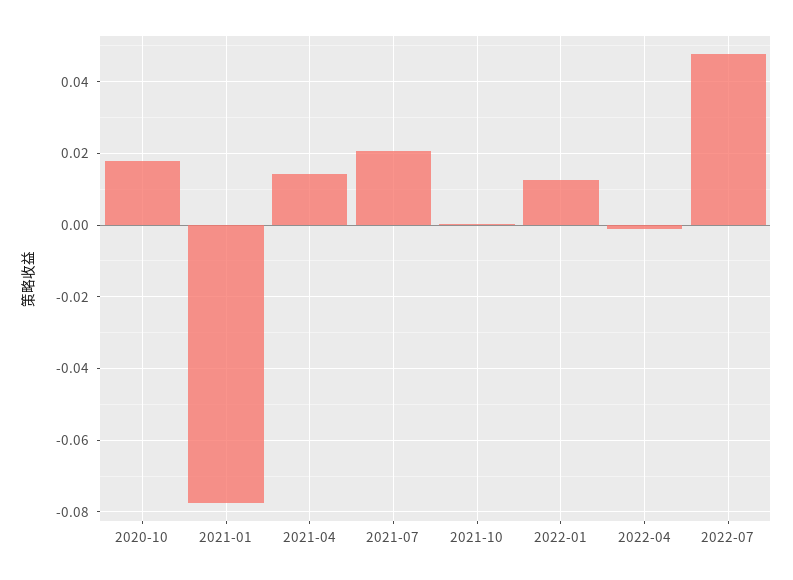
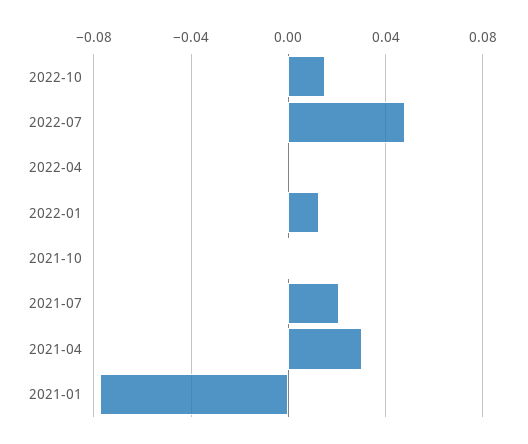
2020-10: 0.018 -> none
2021-04: 0.014 -> 0.03
2022-10: none -> 0.015

